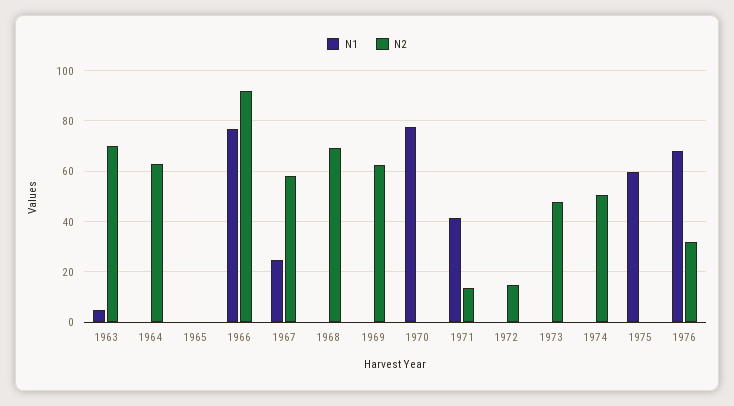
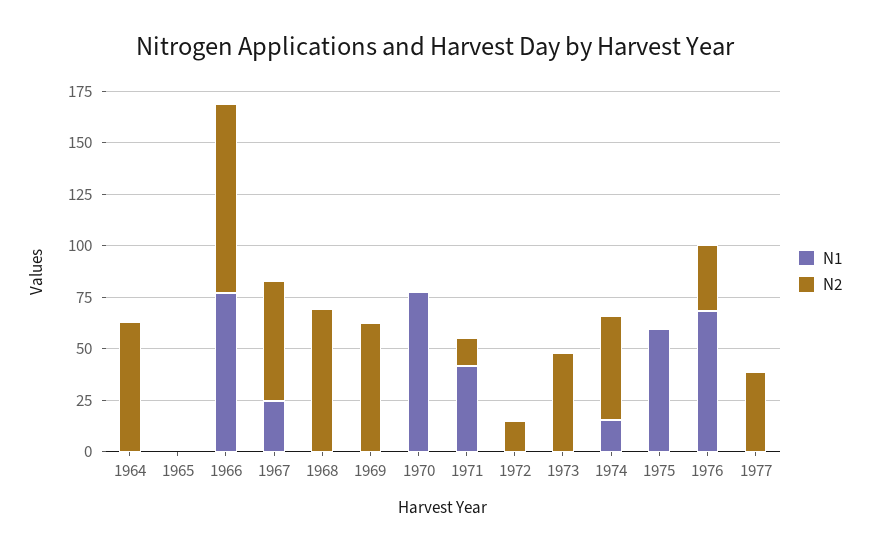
N1, 1963: 5 -> none
N2, 1963: 70 -> none
N1, 1974: 0 -> 15
N1, 1977: none -> 0
N2, 1977: none -> 40

